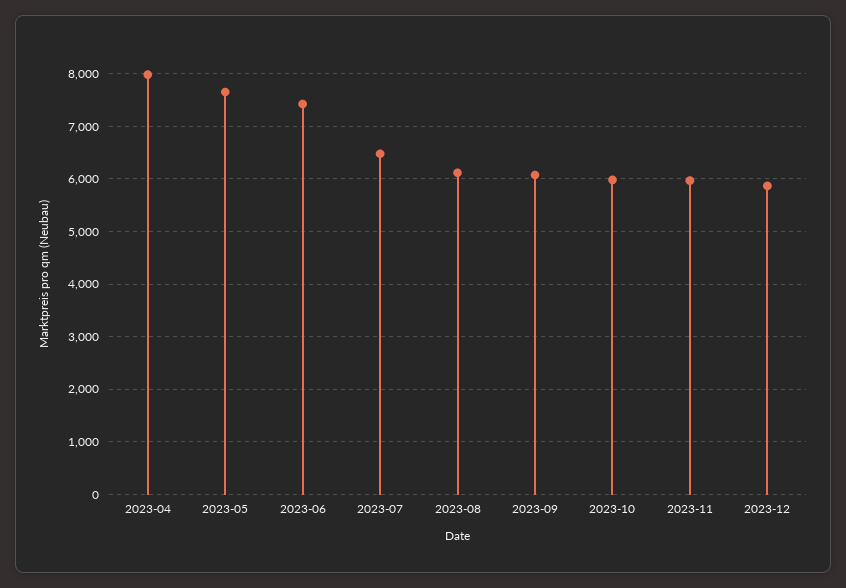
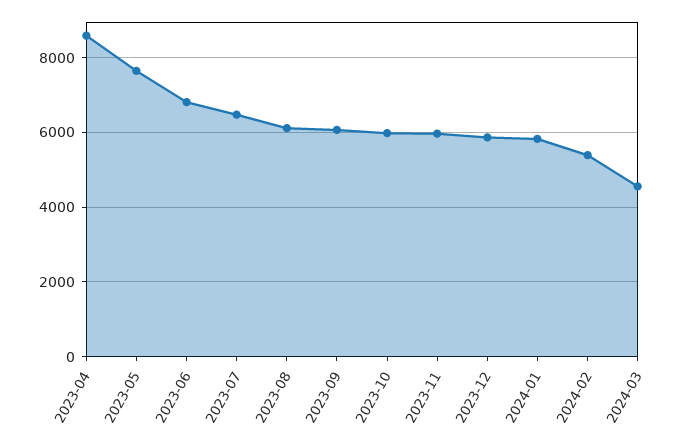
2023-04: 8000 -> 8600
2023-06: 7400 -> 6800
2024-01: none -> 5800
2024-02: none -> 5400
2024-03: none -> 4600

